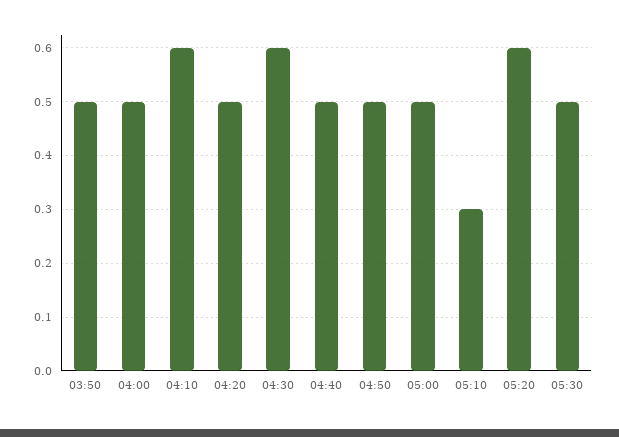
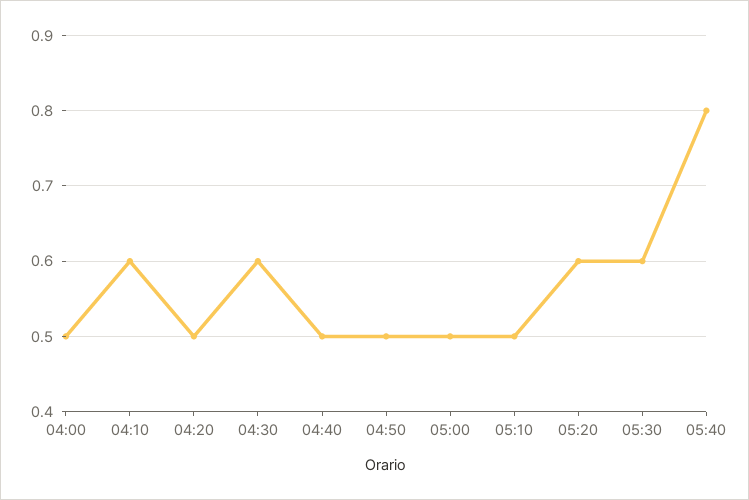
03:50: 0.5 -> none
05:10: 0.3 -> 0.5
05:30: 0.5 -> 0.6
05:40: none -> 0.8

